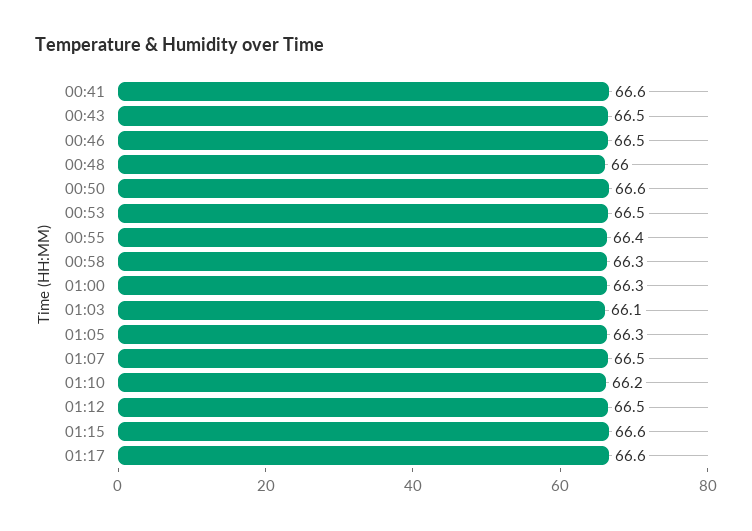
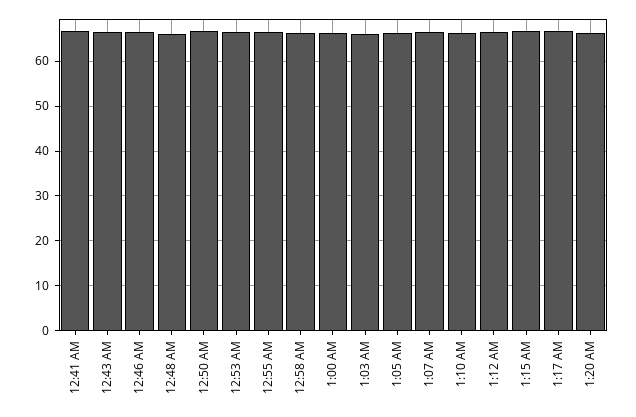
1:20 AM: none -> 66

